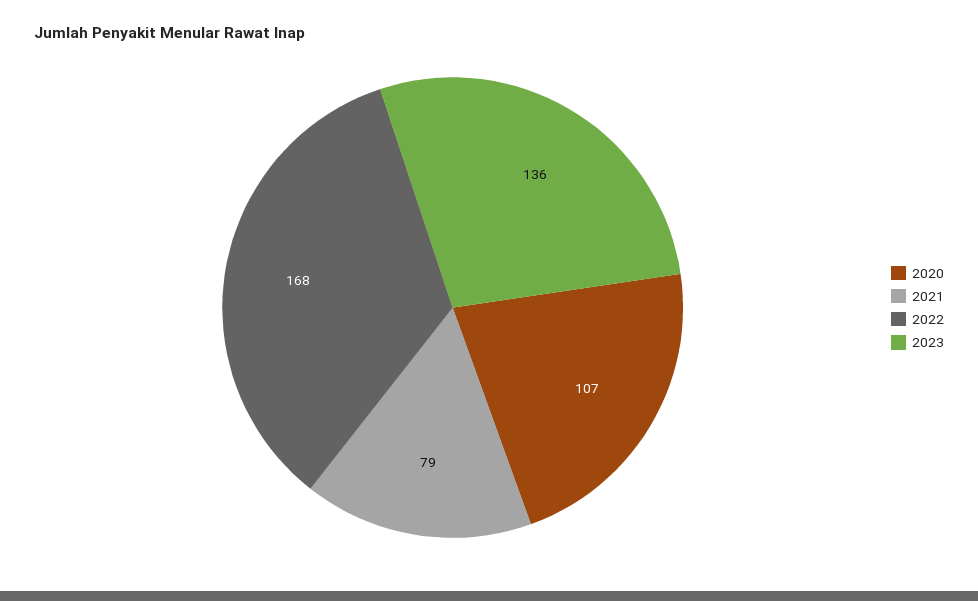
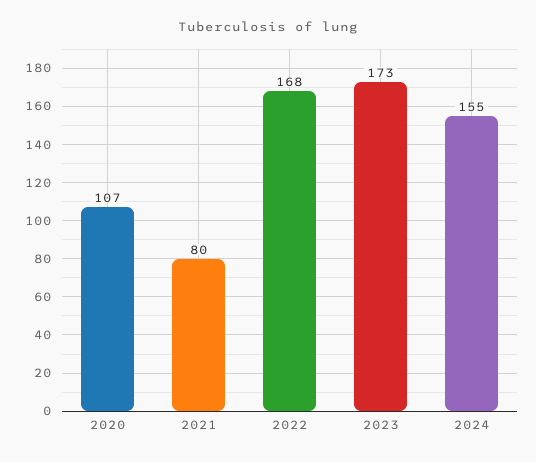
2021: 79 -> 80
2023: 136 -> 173
2024: none -> 155

